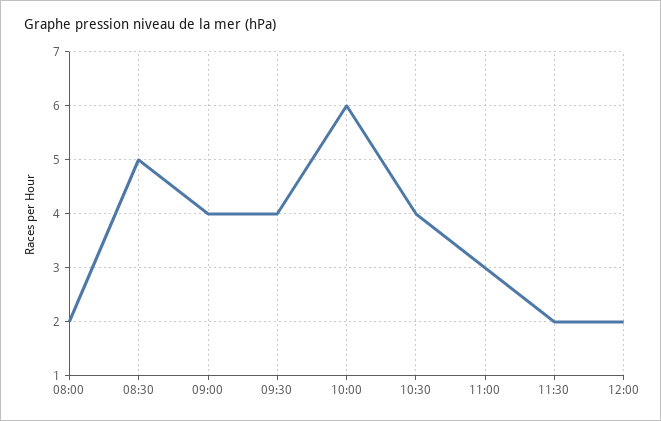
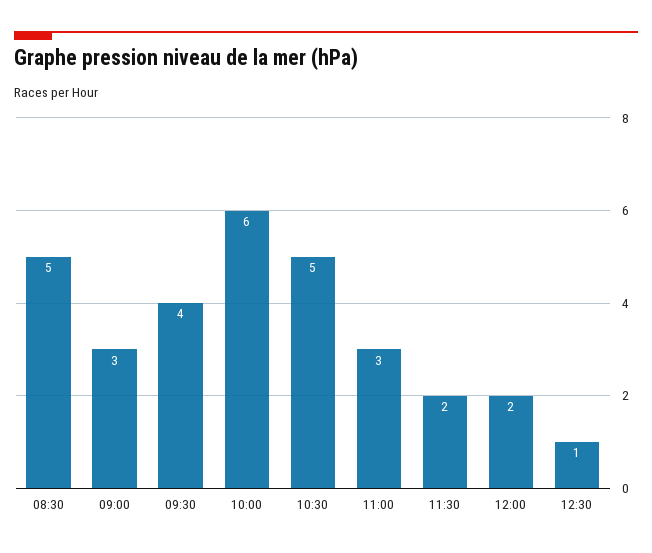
08:00: 2 -> none
09:00: 4 -> 3
10:30: 4 -> 5
12:30: none -> 1

